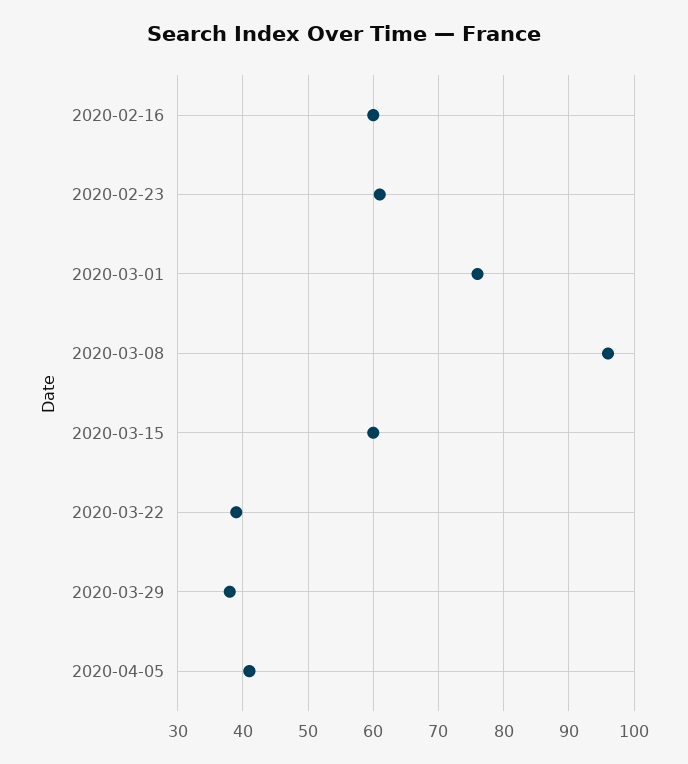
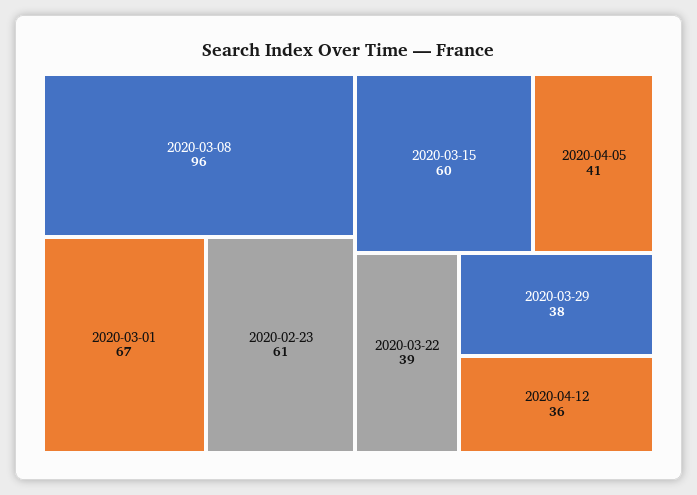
2020-02-16: 60 -> none
2020-03-01: 76 -> 67
2020-04-12: none -> 36

